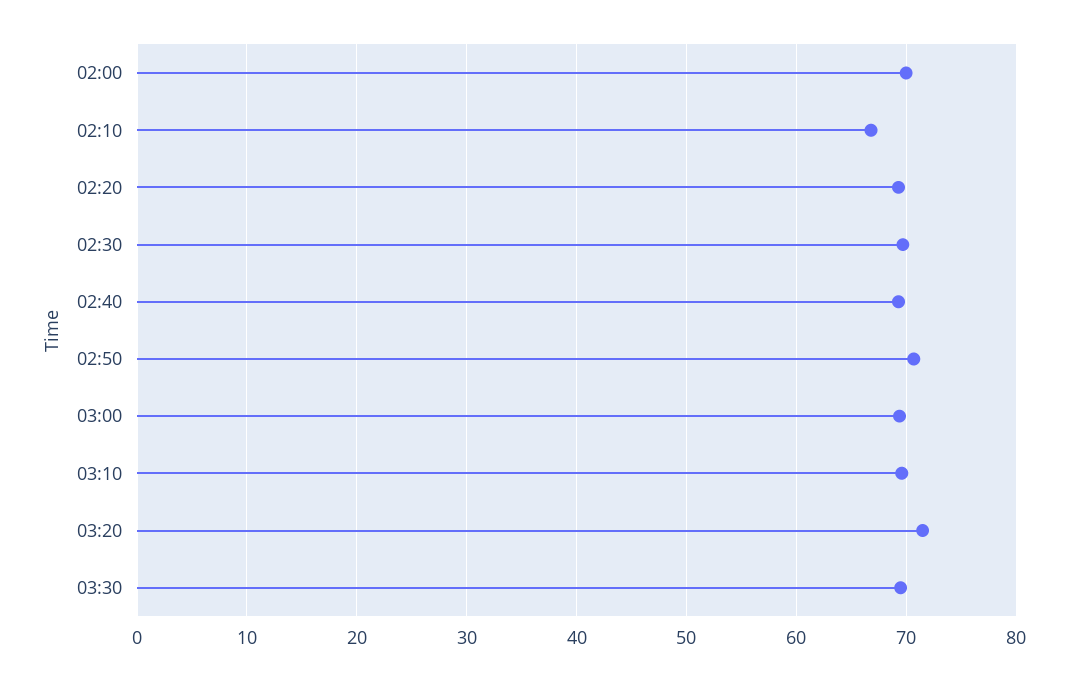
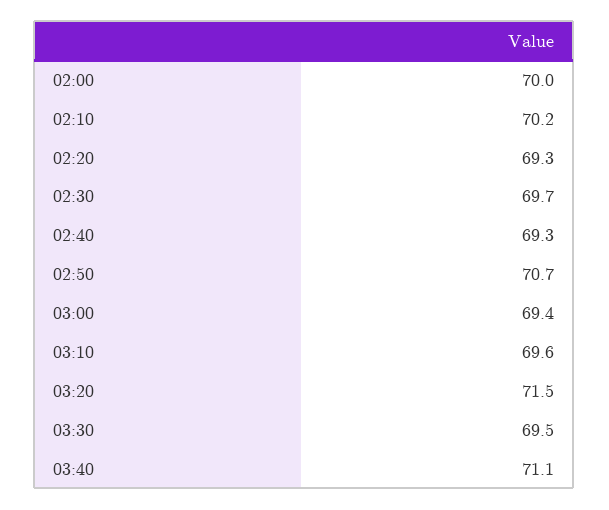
02:10: 67 -> 70.2
03:40: none -> 71.1

